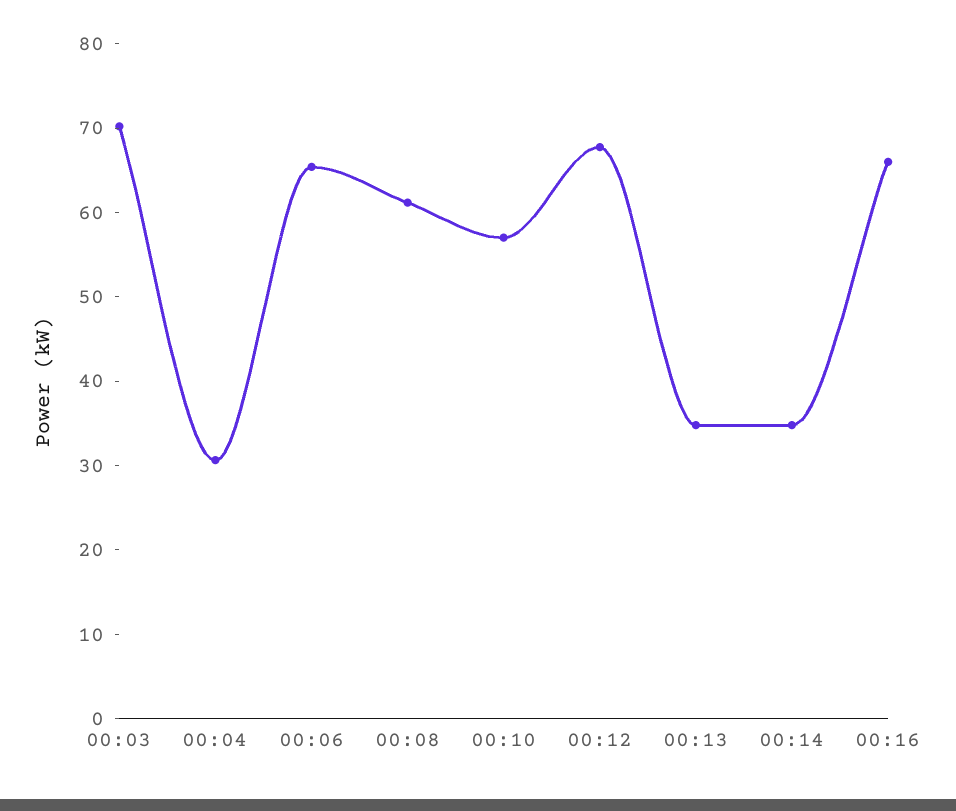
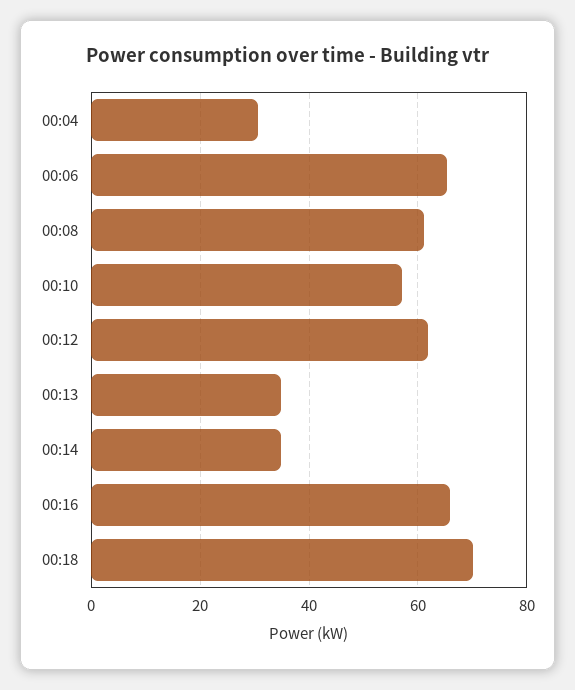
00:03: 70 -> none
00:12: 68 -> 62
00:18: none -> 70

